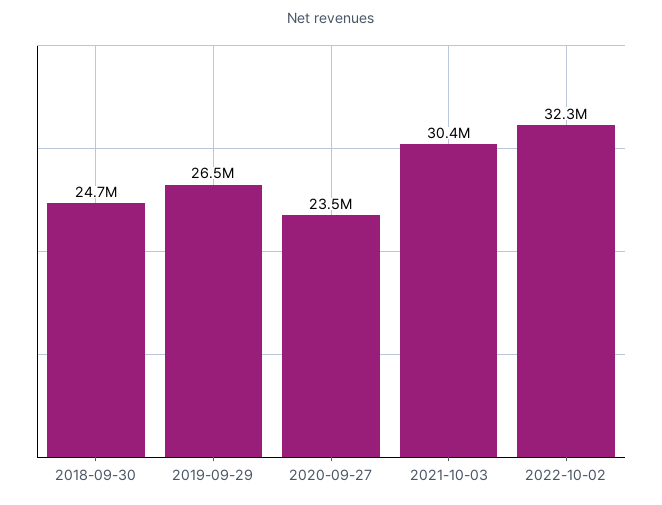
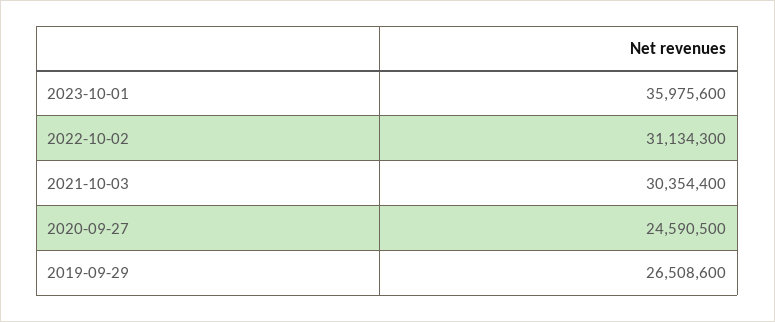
2018-09-30: 24700000 -> none
2020-09-27: 23500000 -> 24590500
2022-10-02: 32300000 -> 31134300
2023-10-01: none -> 35975600

